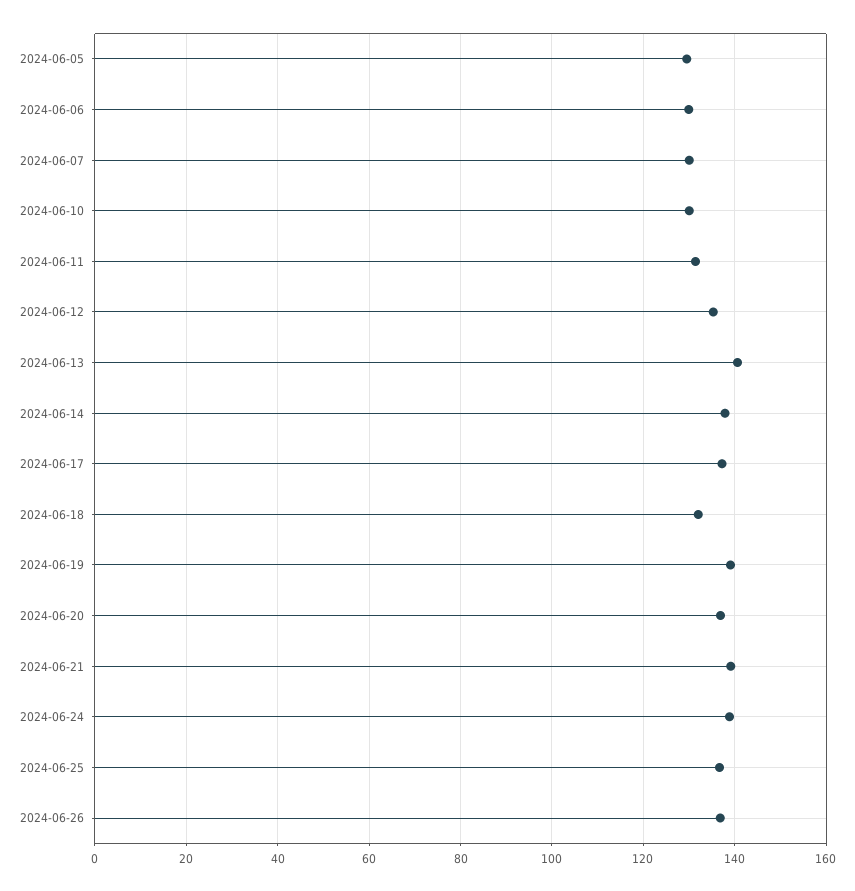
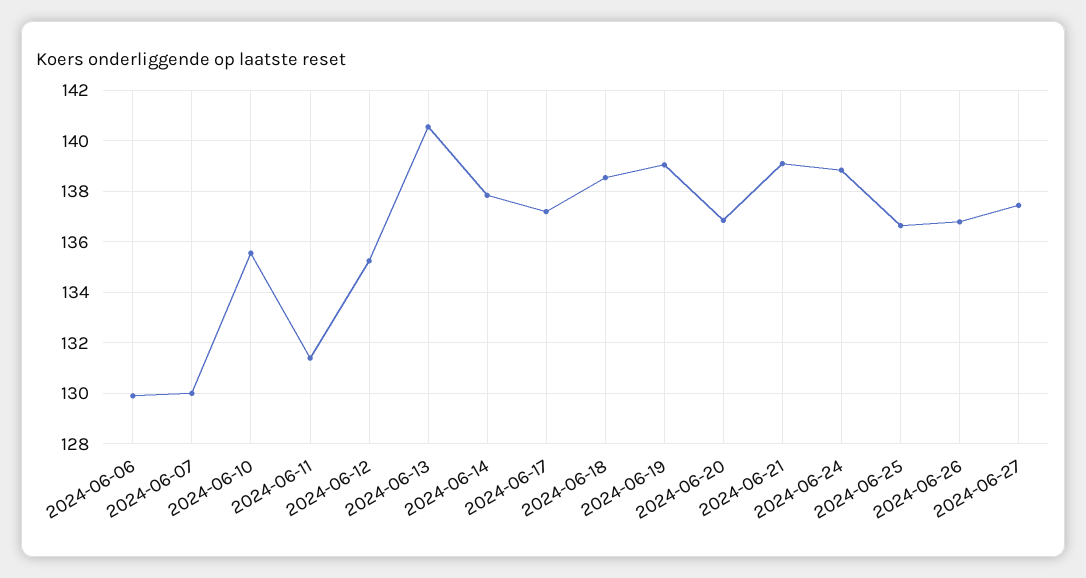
2024-06-05: 130 -> none
2024-06-10: 130 -> 135.5
2024-06-18: 132 -> 138.5
2024-06-27: none -> 137.5

